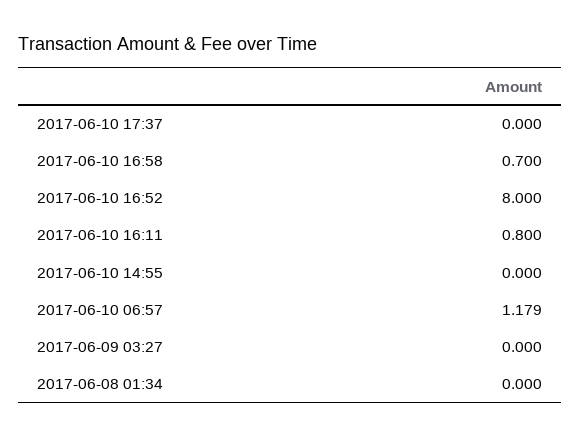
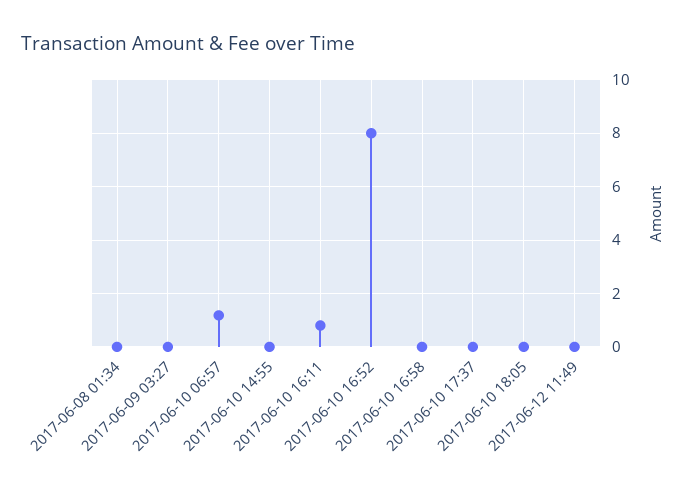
2017-06-10 16:58: 0.7 -> 0
2017-06-10 18:05: none -> 0
2017-06-12 11:49: none -> 0

